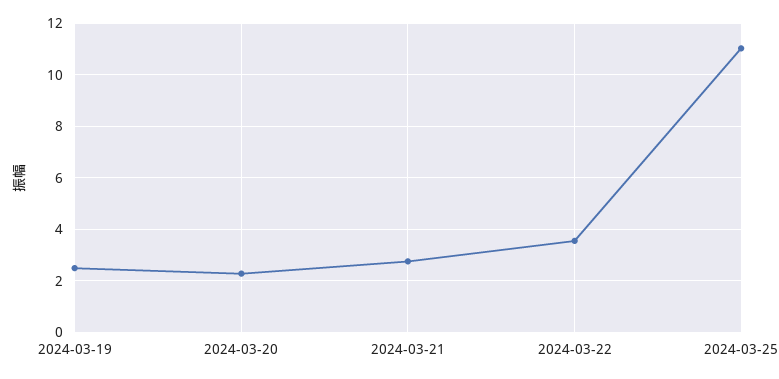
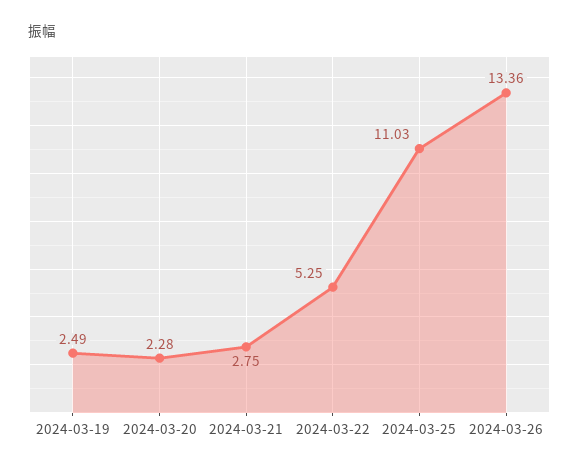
2024-03-22: 3.5 -> 5.25
2024-03-26: none -> 13.36

